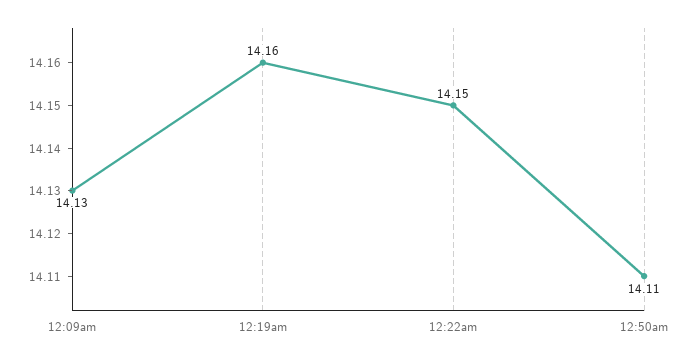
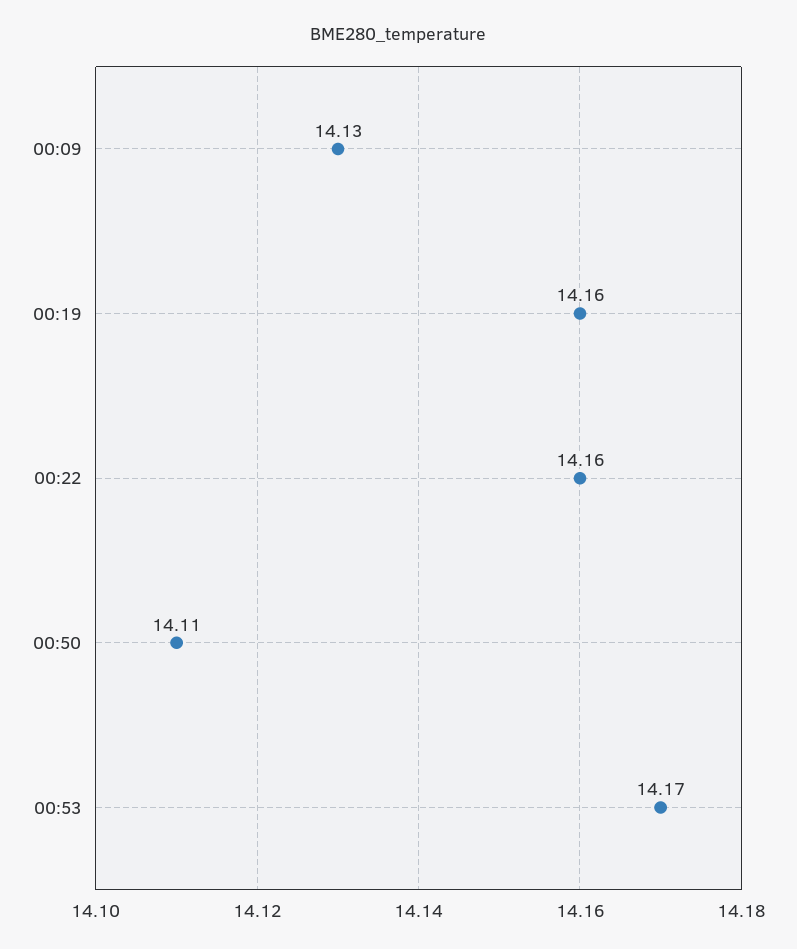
12:22am: 14.15 -> 14.16
00:53: none -> 14.17

